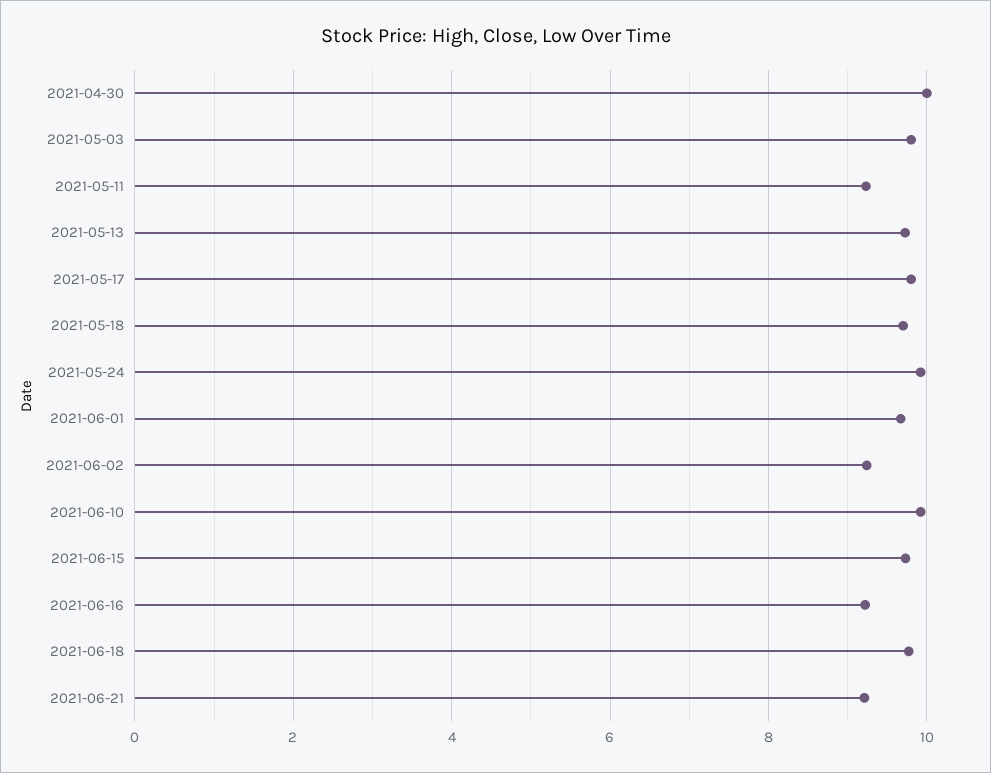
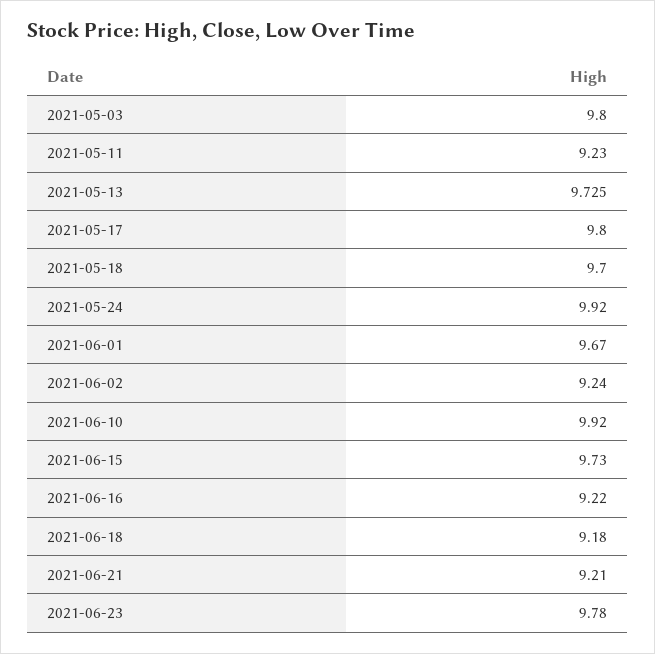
2021-04-30: 10 -> none
2021-06-18: 9.8 -> 9.18
2021-06-23: none -> 9.78

